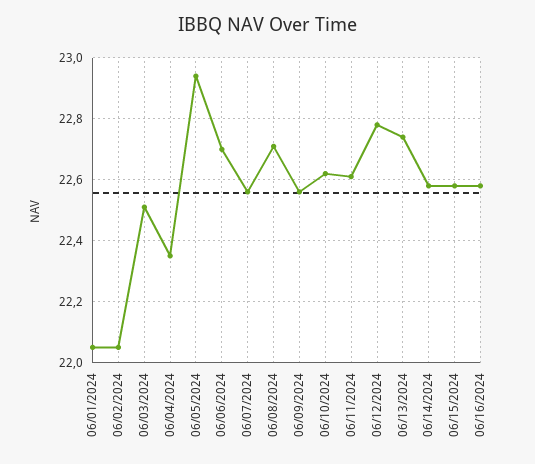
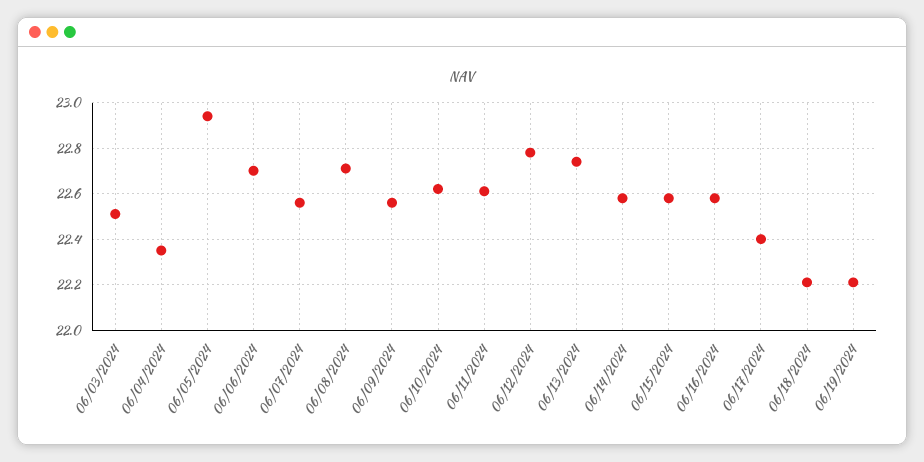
06/01/2024: 22.05 -> none
06/02/2024: 22.05 -> none
06/17/2024: none -> 22.4
06/18/2024: none -> 22.2
06/19/2024: none -> 22.2

